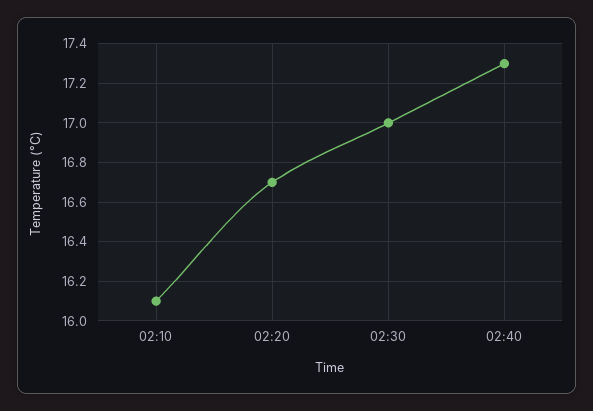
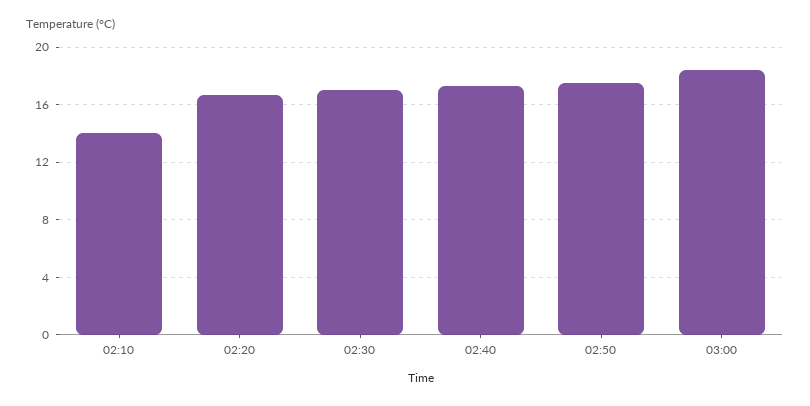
02:10: 16.1 -> 14
02:50: none -> 17.5
03:00: none -> 18.5

